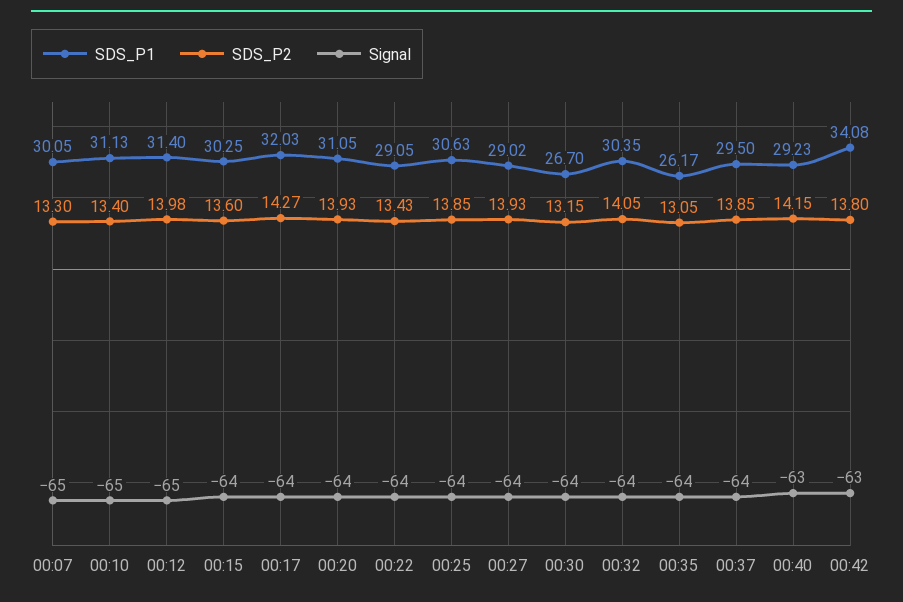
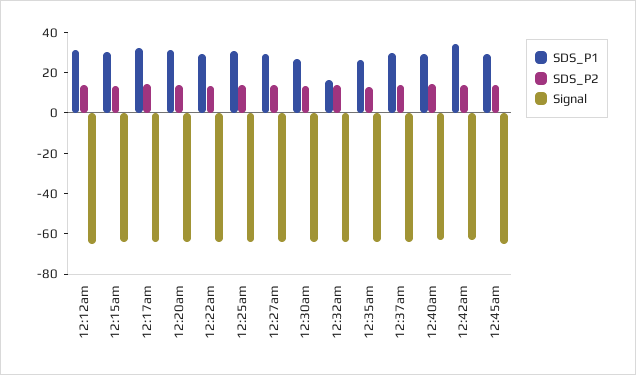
SDS_P1, 00:07: 30.05 -> none
SDS_P2, 00:07: 13.3 -> none
Signal, 00:07: -65 -> none
SDS_P1, 00:10: 31.13 -> none
SDS_P2, 00:10: 13.4 -> none
Signal, 00:10: -65 -> none
SDS_P1, 00:32: 30.35 -> 15
SDS_P1, 12:45am: none -> 30
SDS_P2, 12:45am: none -> 15
Signal, 12:45am: none -> -65

